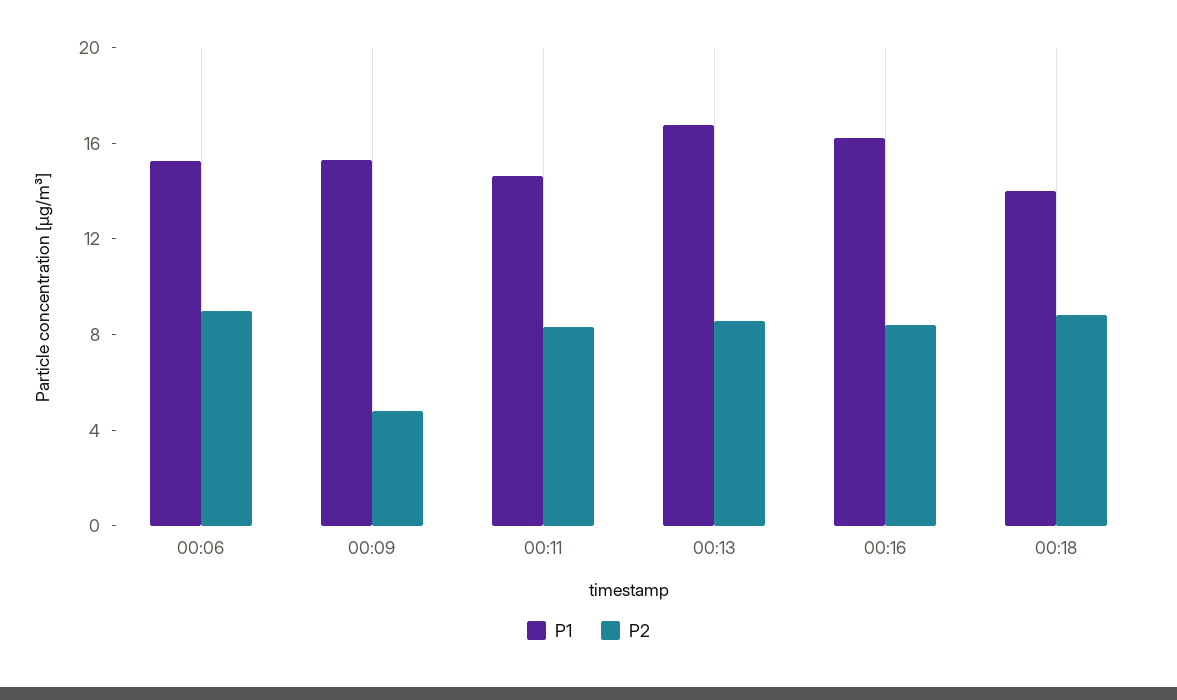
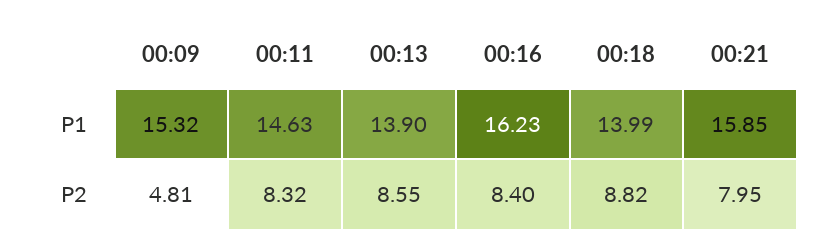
P1, 00:06: 15 -> none
P2, 00:06: 9 -> none
P1, 00:13: 17 -> 13.9
P1, 00:21: none -> 15.85
P2, 00:21: none -> 7.95

